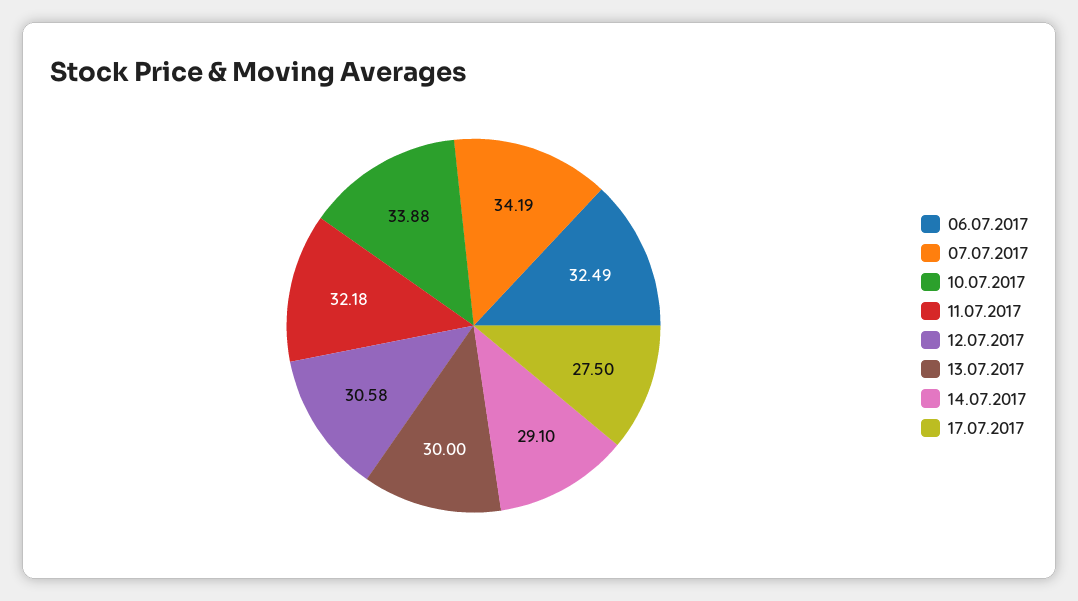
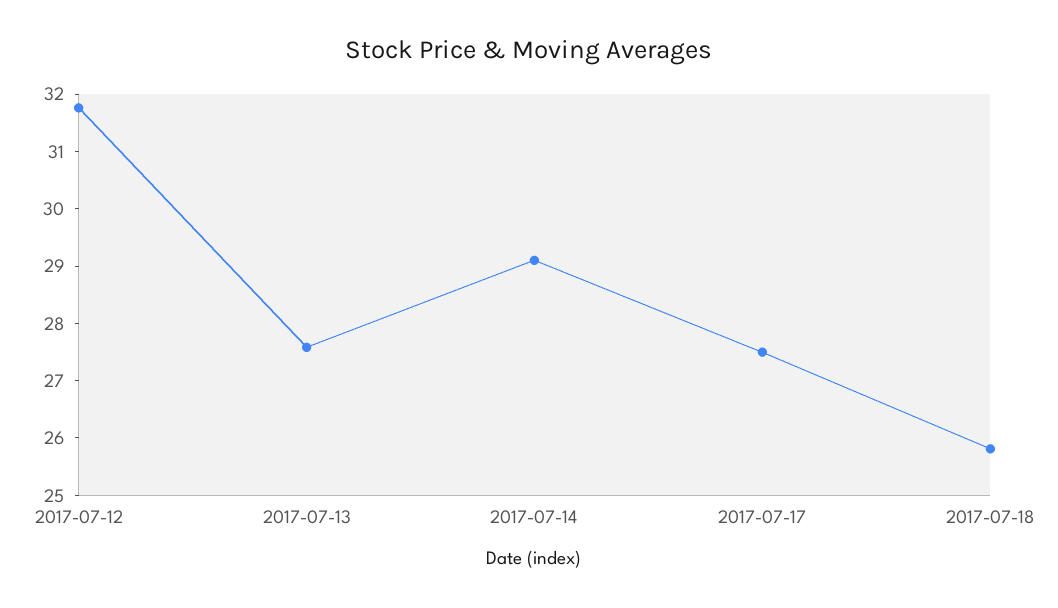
06.07.2017: 32.49 -> none
07.07.2017: 34.19 -> none
10.07.2017: 33.88 -> none
11.07.2017: 32.18 -> none
12.07.2017: 30.58 -> 31.8
13.07.2017: 30 -> 27.6
2017-07-18: none -> 25.8

